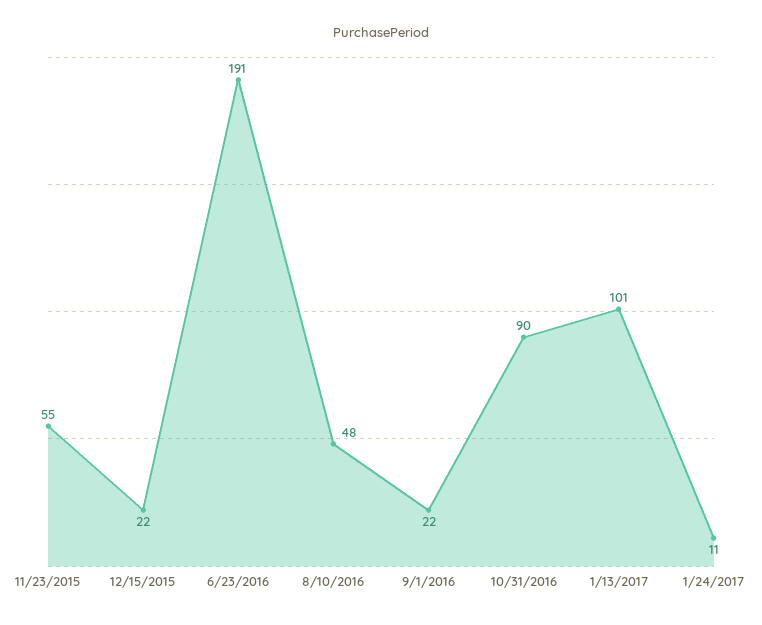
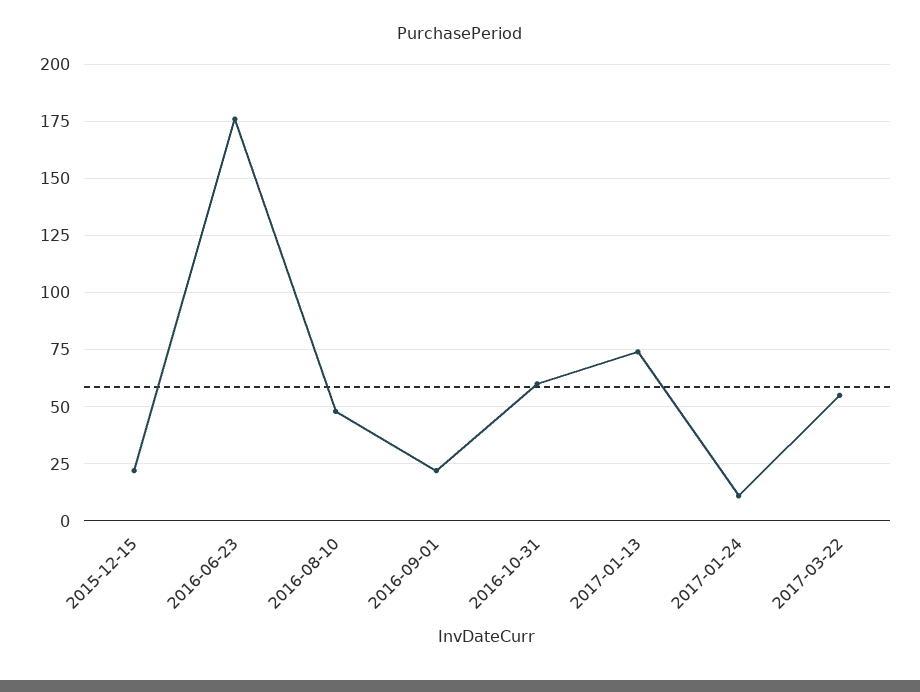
11/23/2015: 55 -> none
6/23/2016: 191 -> 175
10/31/2016: 90 -> 60
1/13/2017: 101 -> 75
2017-03-22: none -> 55

